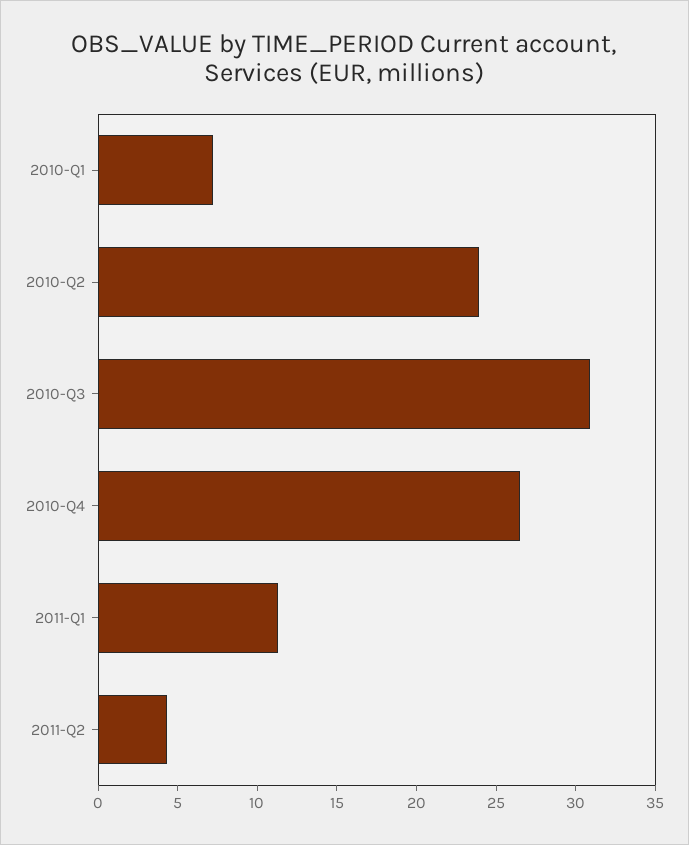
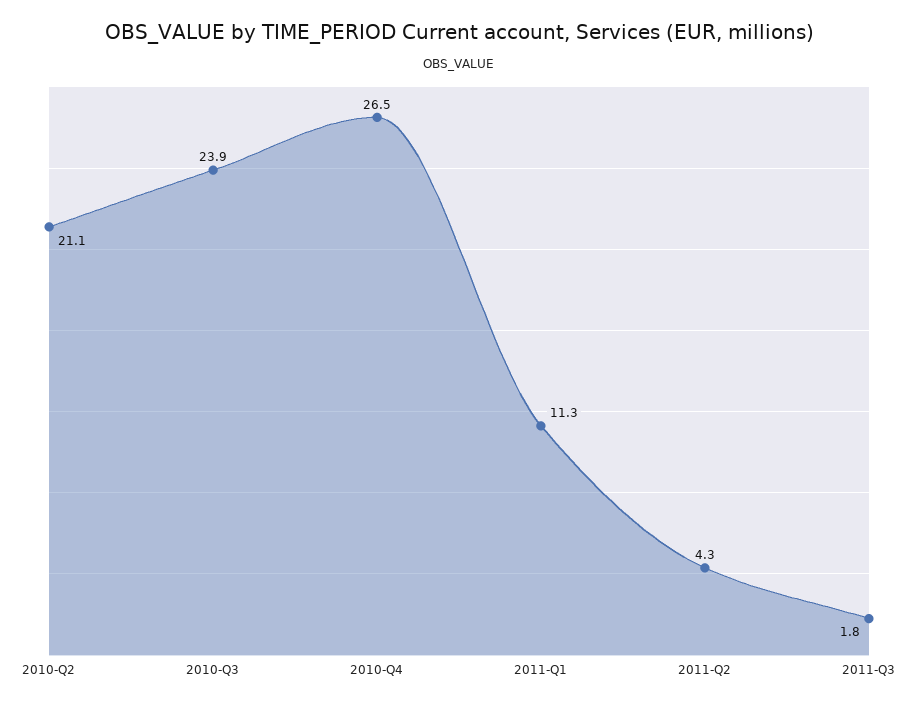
2010-Q1: 7 -> none
2010-Q2: 24 -> 21.1
2010-Q3: 31 -> 23.9
2011-Q3: none -> 1.8

